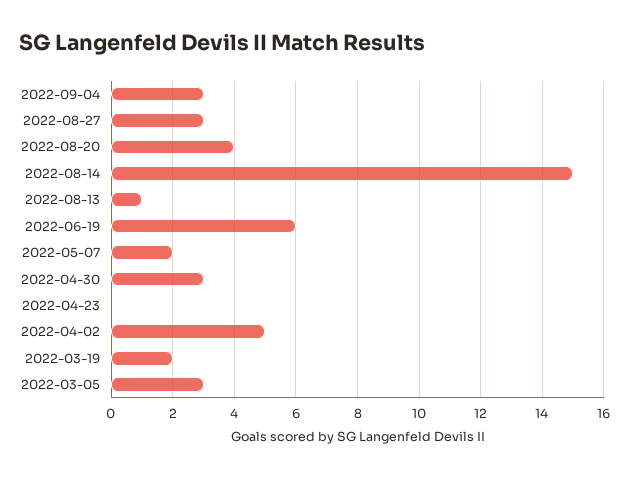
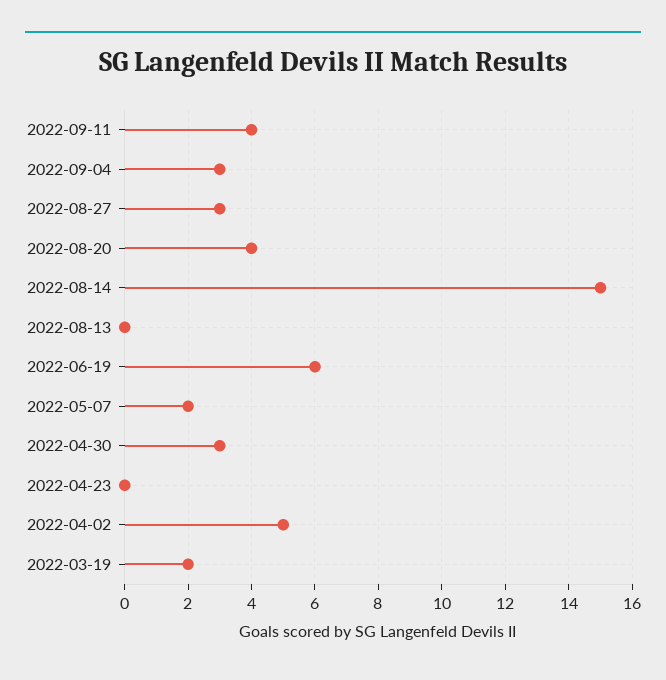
2022-08-13: 1 -> 0
2022-03-05: 3 -> none
2022-09-11: none -> 4

